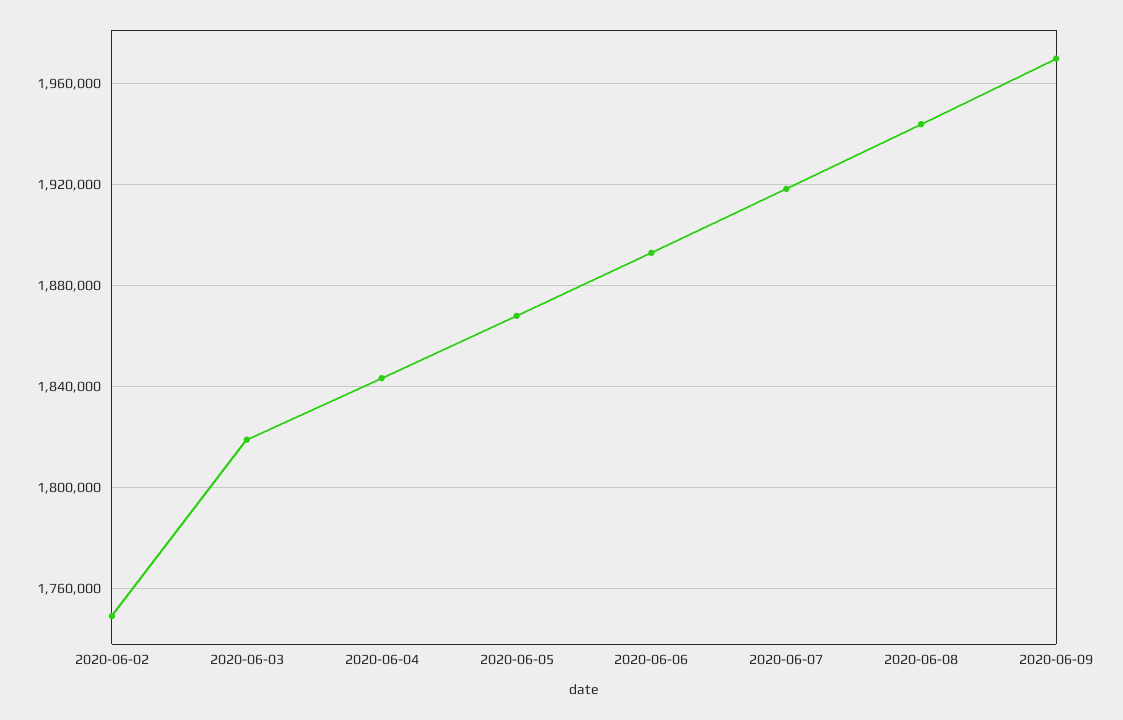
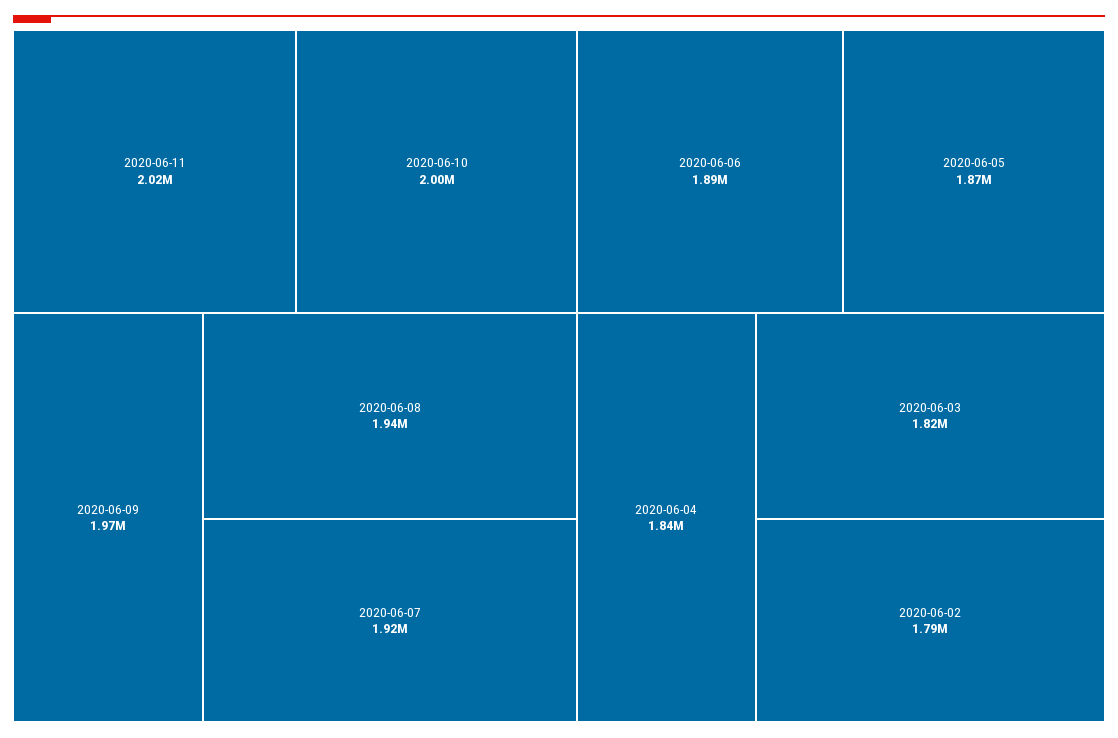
2020-06-02: 1750000 -> 1790000
2020-06-11: none -> 2020000
2020-06-10: none -> 2000000

